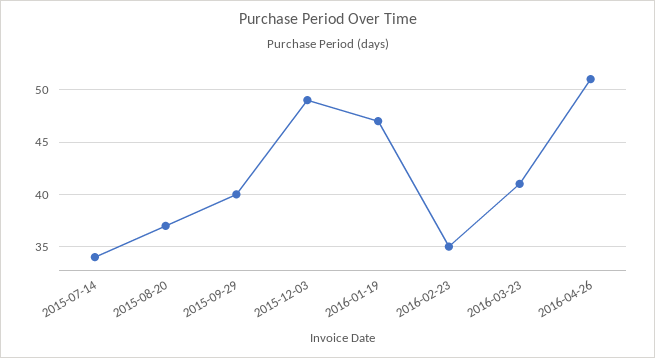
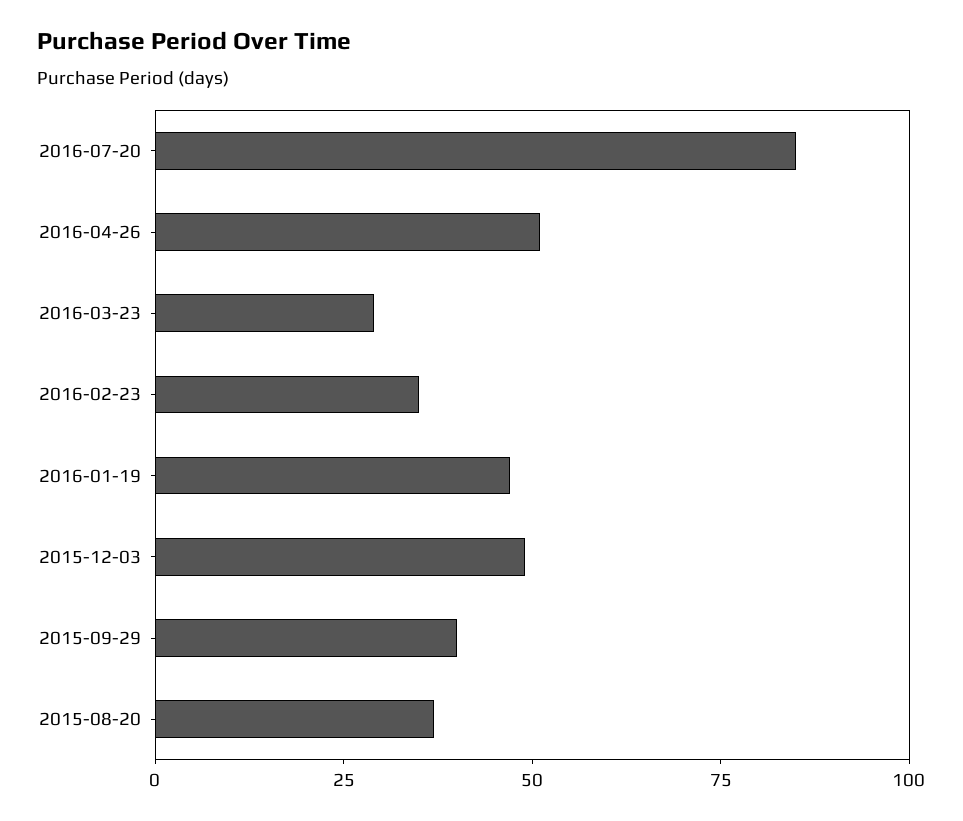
2015-07-14: 34 -> none
2016-03-23: 41 -> 30
2016-07-20: none -> 85

